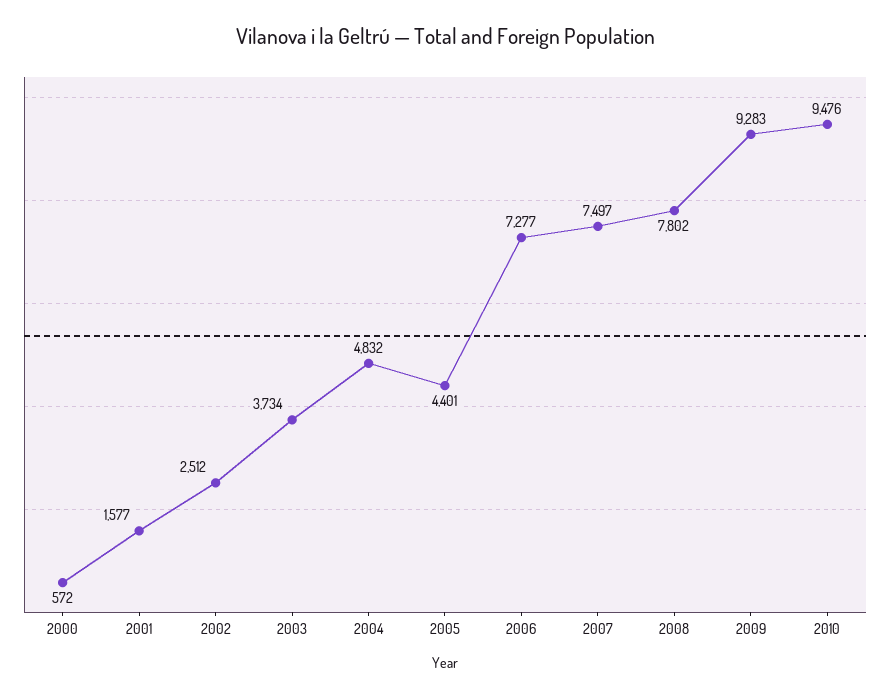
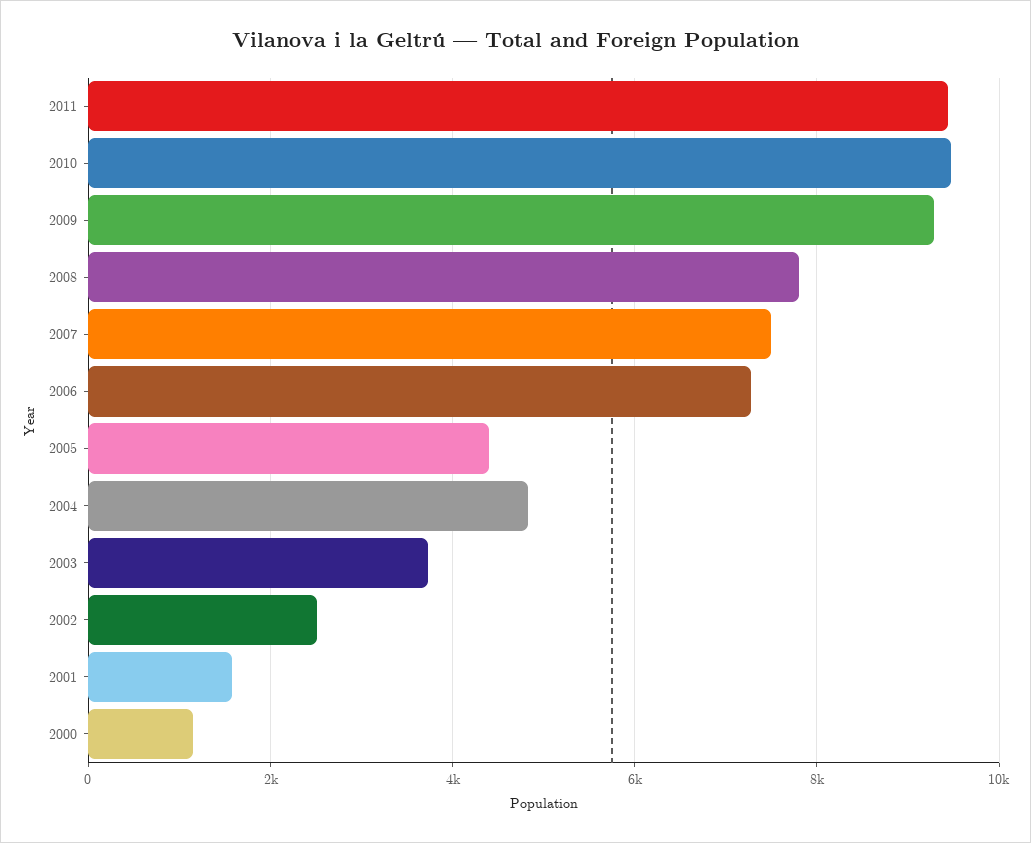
2000: 572 -> 1200
2011: none -> 9400

